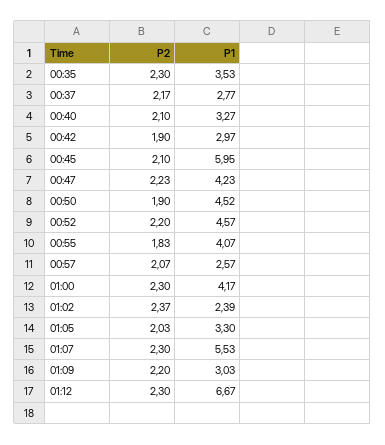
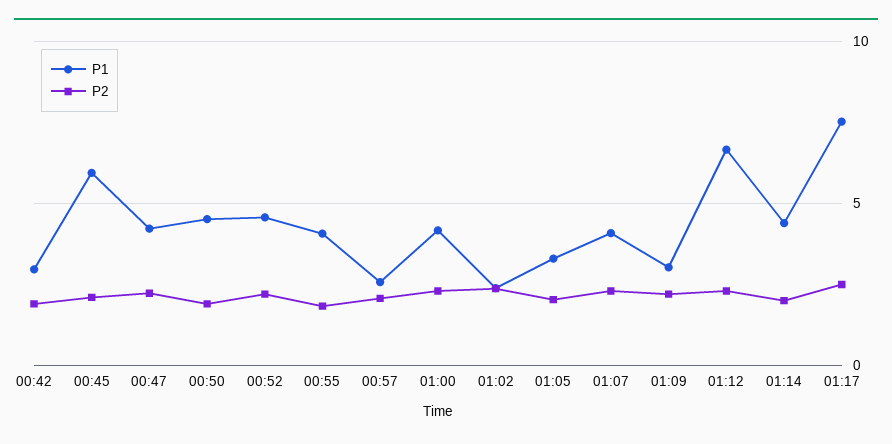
P2, 00:35: 2.3 -> none
P1, 00:35: 3.53 -> none
P2, 00:37: 2.17 -> none
P1, 00:37: 2.77 -> none
P2, 00:40: 2.1 -> none
P1, 00:40: 3.27 -> none
P1, 01:07: 5.53 -> 4
P1, 01:14: none -> 4.5
P2, 01:14: none -> 2
P1, 01:17: none -> 7.5
P2, 01:17: none -> 2.5

